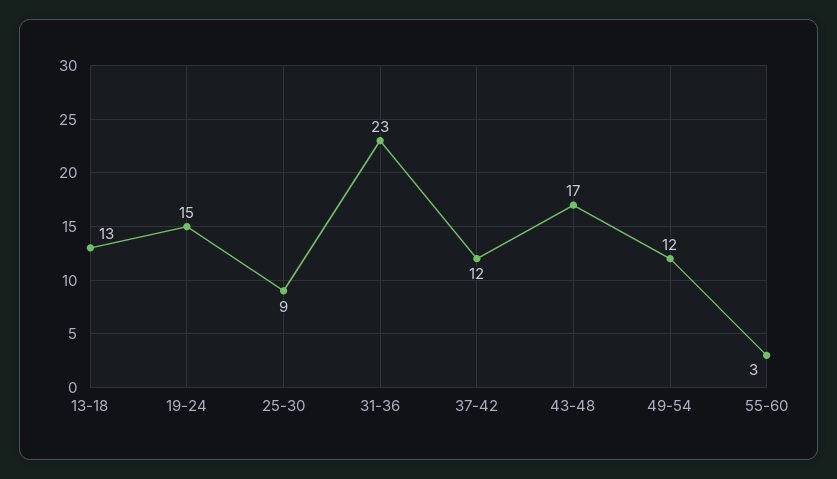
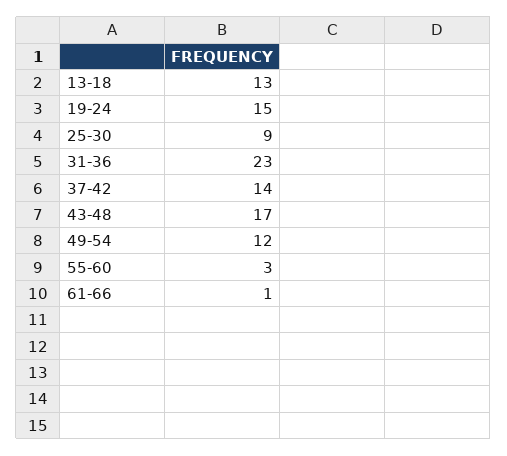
37-42: 12 -> 14
61-66: none -> 1

